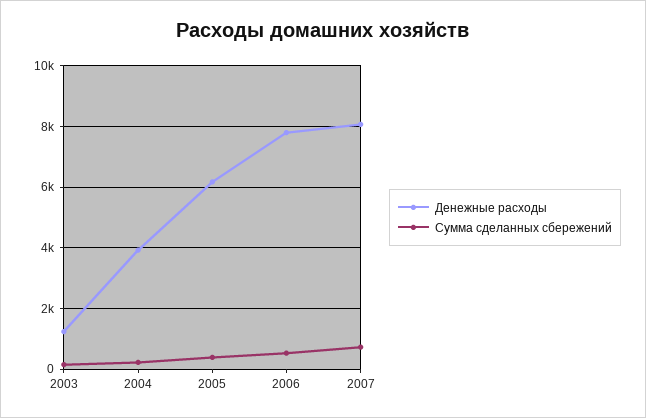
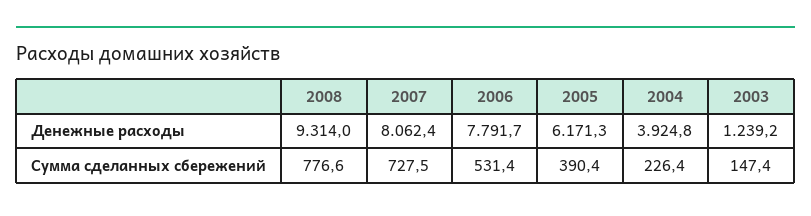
Денежные расходы, 2008: none -> 9314
Сумма сделанных сбережений, 2008: none -> 776.6

